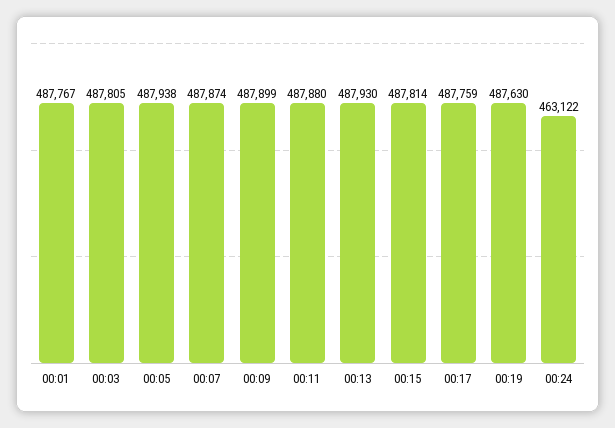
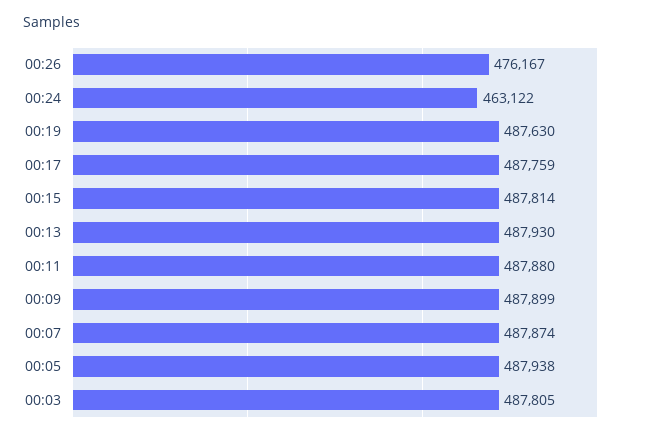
00:01: 487767 -> none
00:26: none -> 476167

